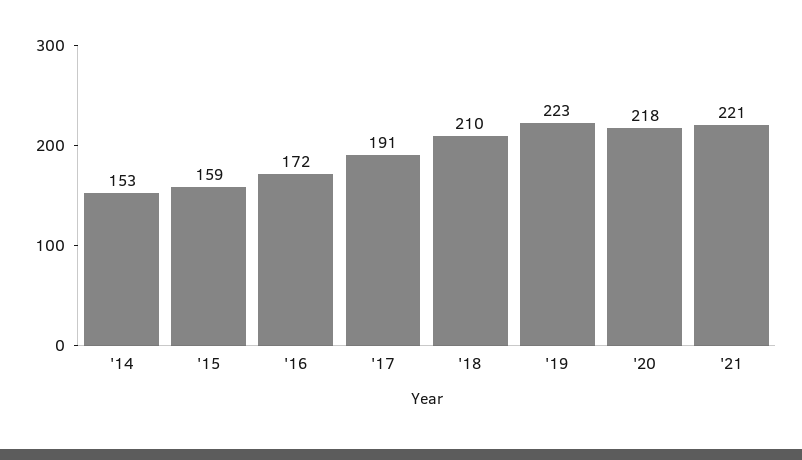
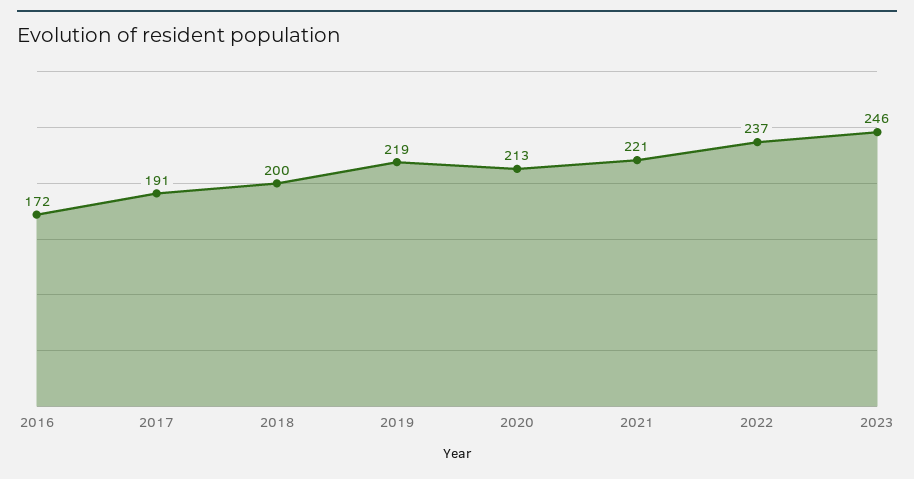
'14: 153 -> none
'15: 159 -> none
'18: 210 -> 200
'19: 223 -> 219
'20: 218 -> 213
2022: none -> 237
2023: none -> 246

